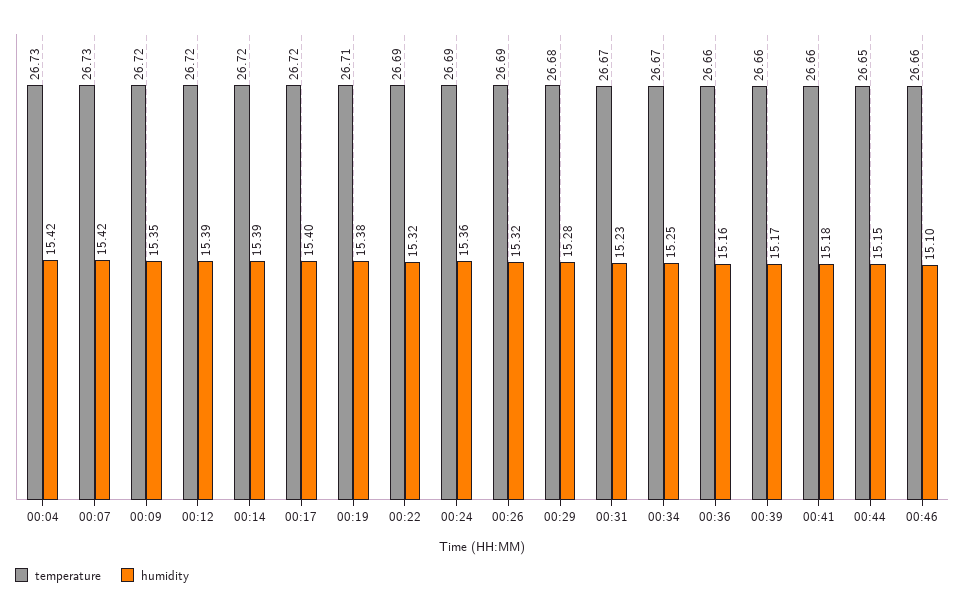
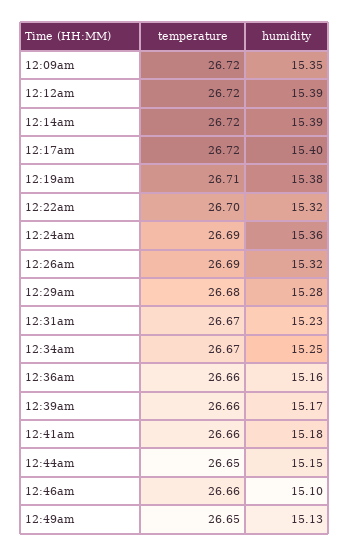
temperature, 00:04: 26.73 -> none
humidity, 00:04: 15.42 -> none
temperature, 00:07: 26.73 -> none
humidity, 00:07: 15.42 -> none
temperature, 00:22: 26.69 -> 26.7
temperature, 12:49am: none -> 26.65
humidity, 12:49am: none -> 15.13

